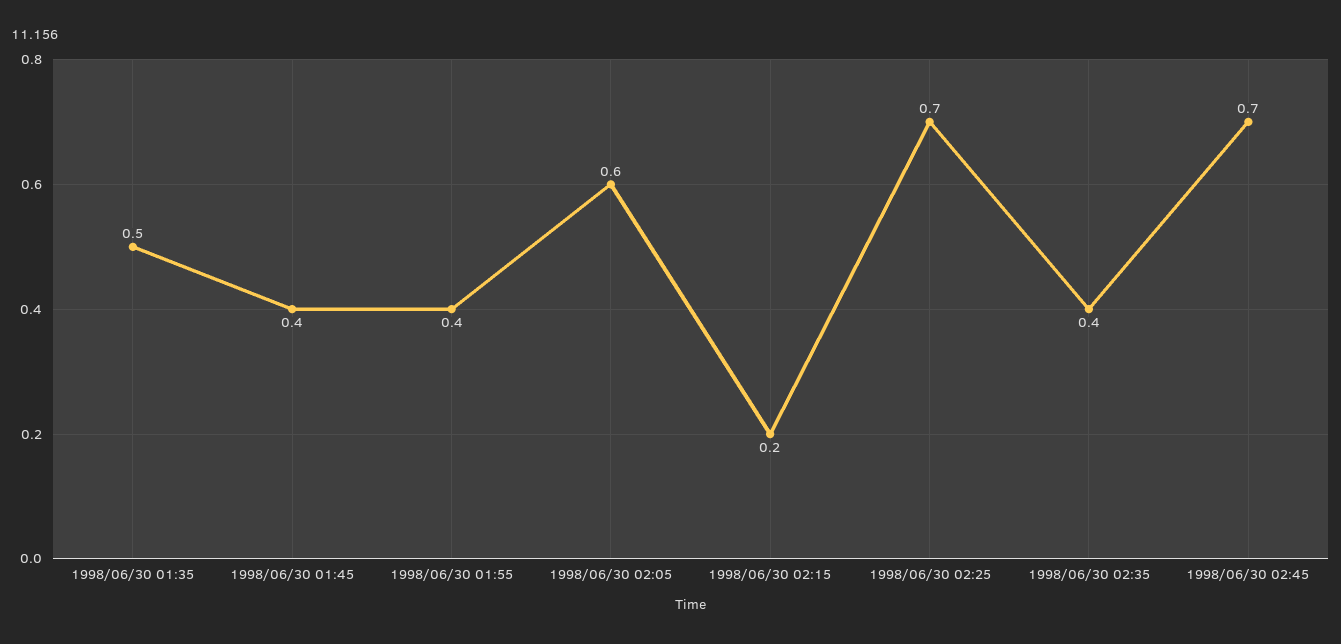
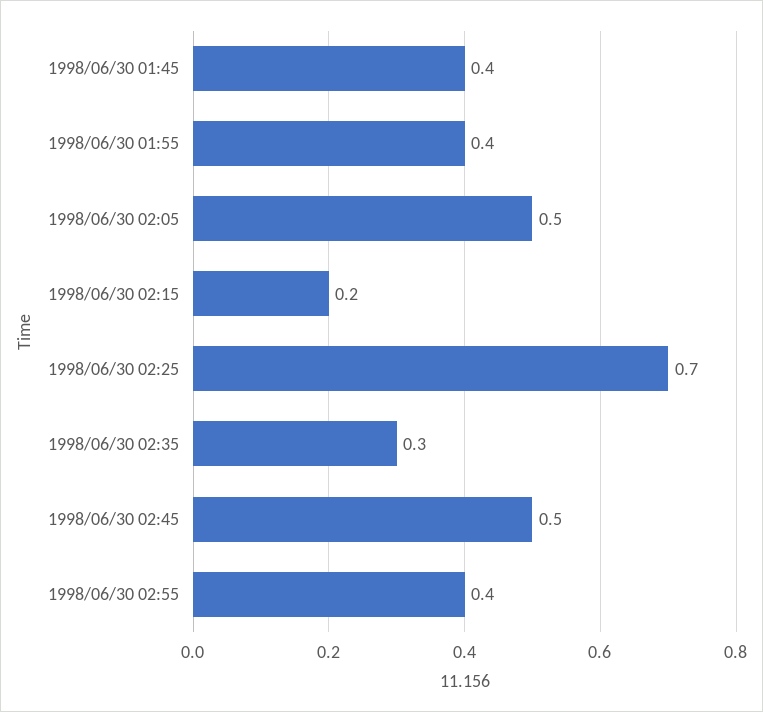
1998/06/30 01:35: 0.5 -> none
1998/06/30 02:05: 0.6 -> 0.5
1998/06/30 02:35: 0.4 -> 0.3
1998/06/30 02:45: 0.7 -> 0.5
1998/06/30 02:55: none -> 0.4

